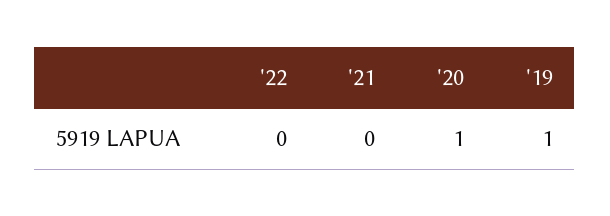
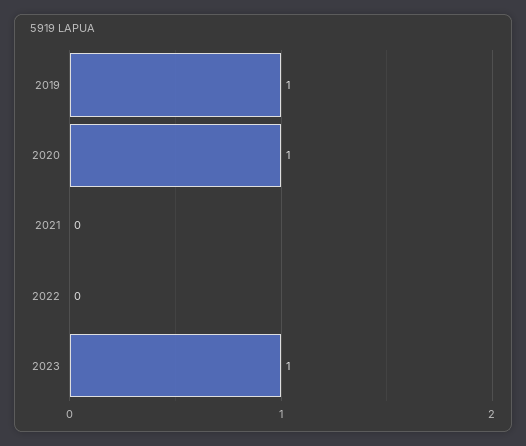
2023: none -> 1

